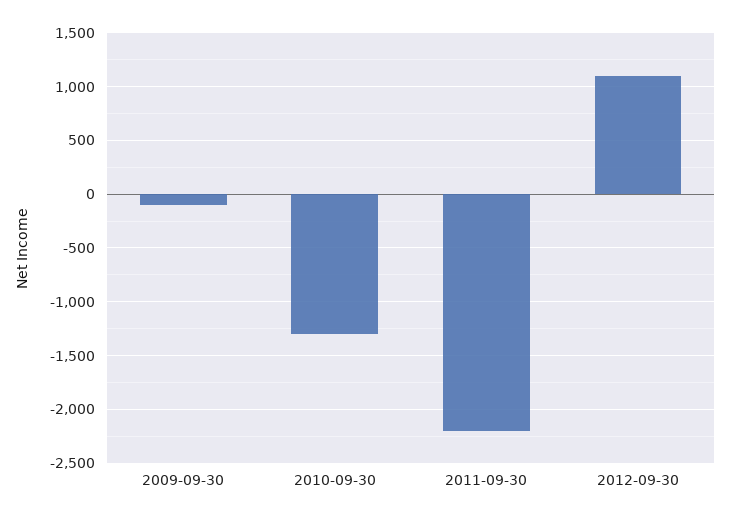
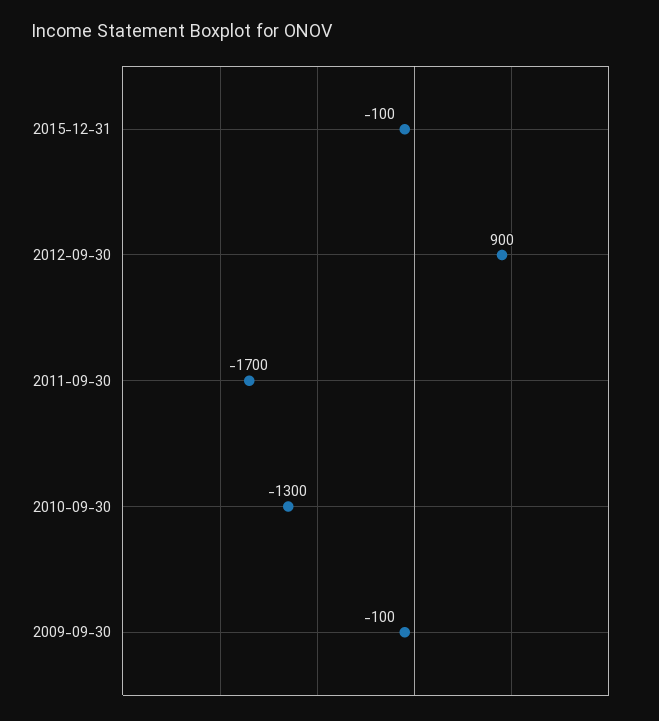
2011-09-30: -2200 -> -1700
2012-09-30: 1100 -> 900
2015-12-31: none -> -100

